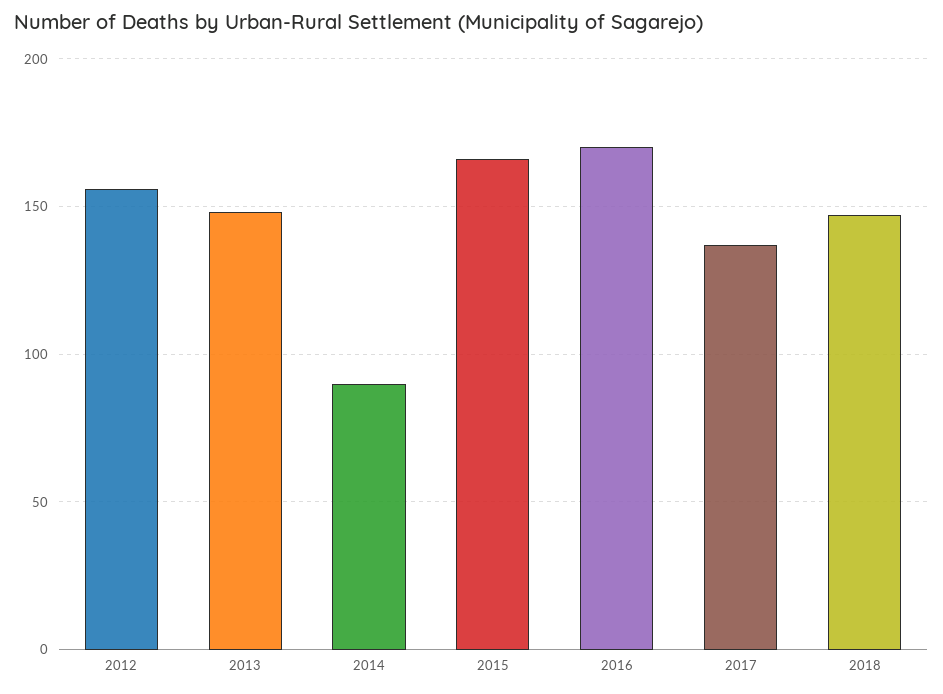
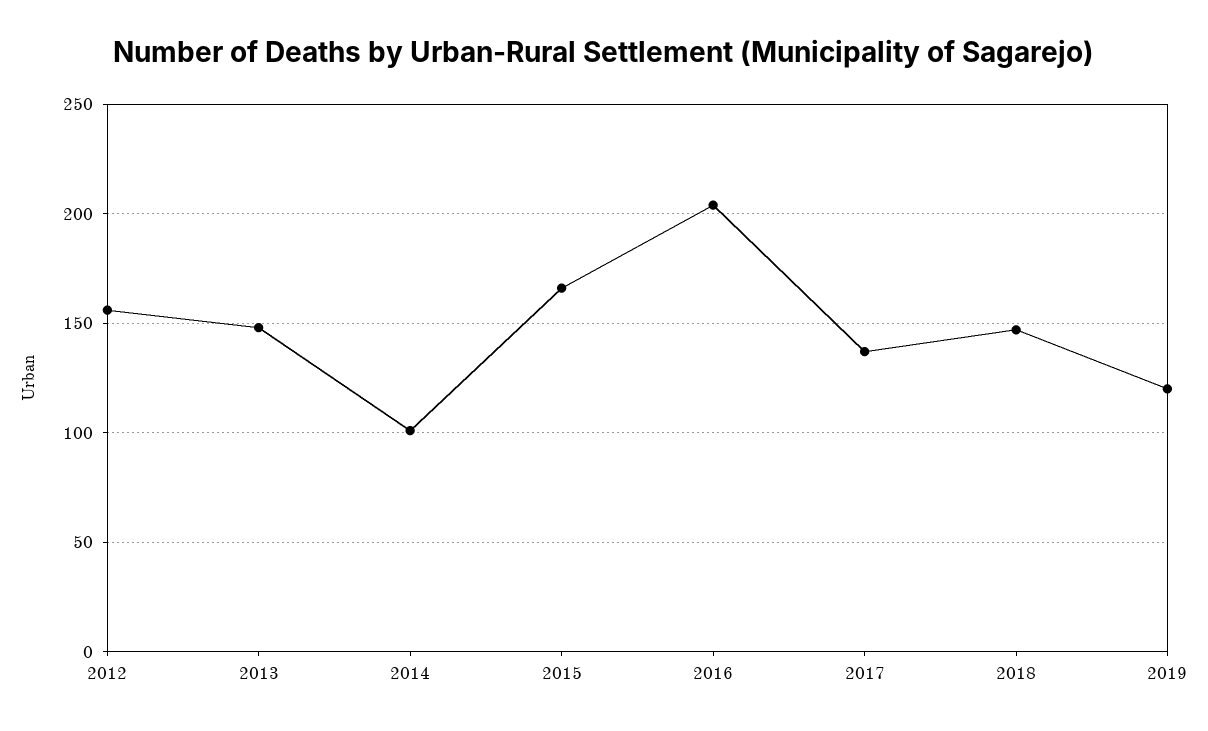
2014: 90 -> 100
2016: 170 -> 205
2019: none -> 120

